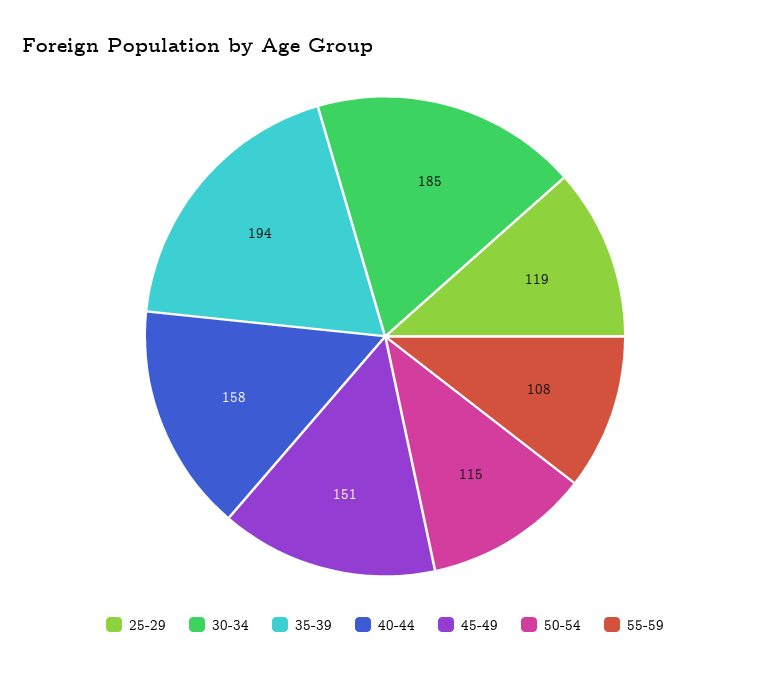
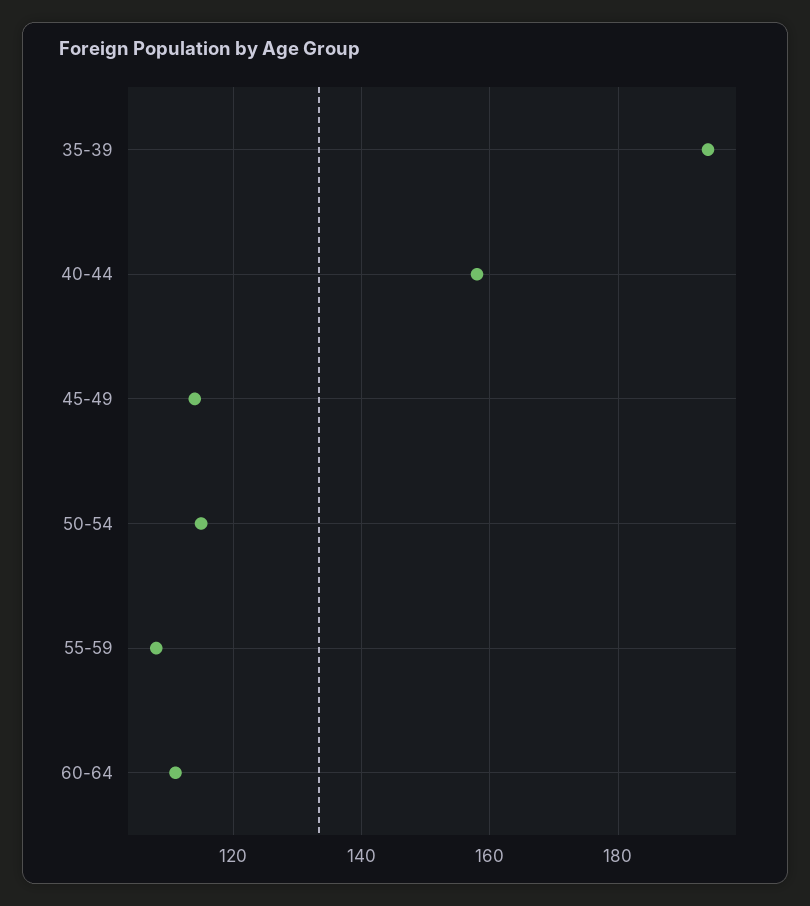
25-29: 119 -> none
30-34: 185 -> none
45-49: 151 -> 115
60-64: none -> 110

